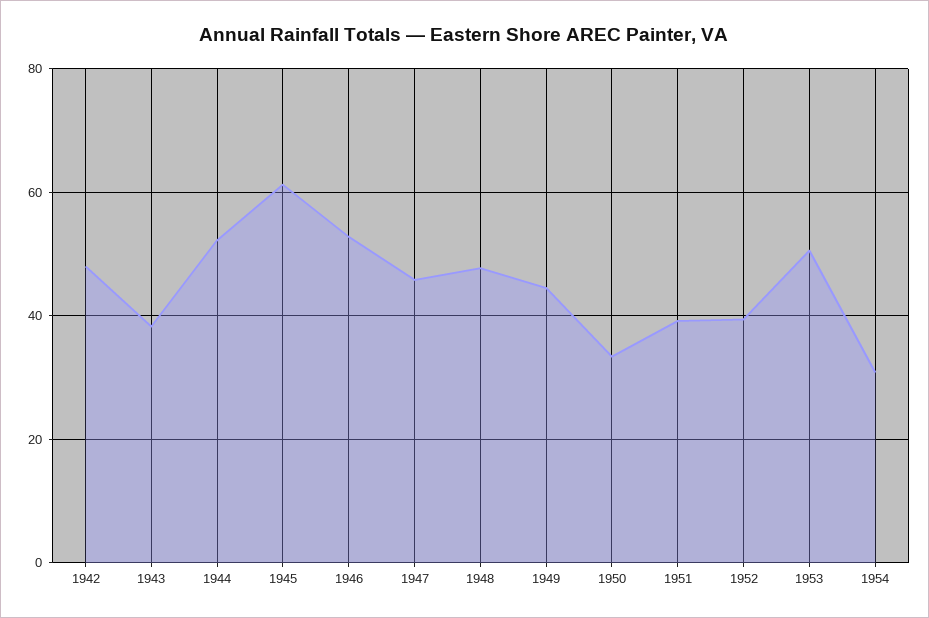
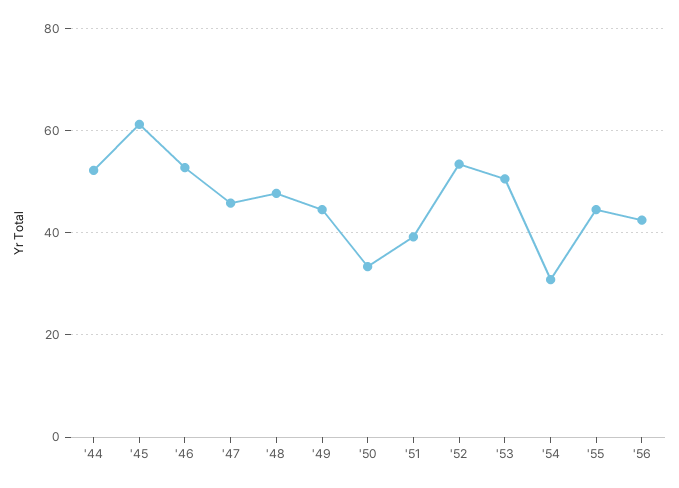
1942: 48 -> none
1943: 38 -> none
1952: 40 -> 54
'55: none -> 44
'56: none -> 42

